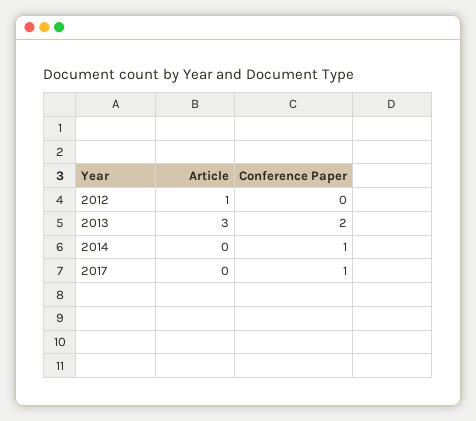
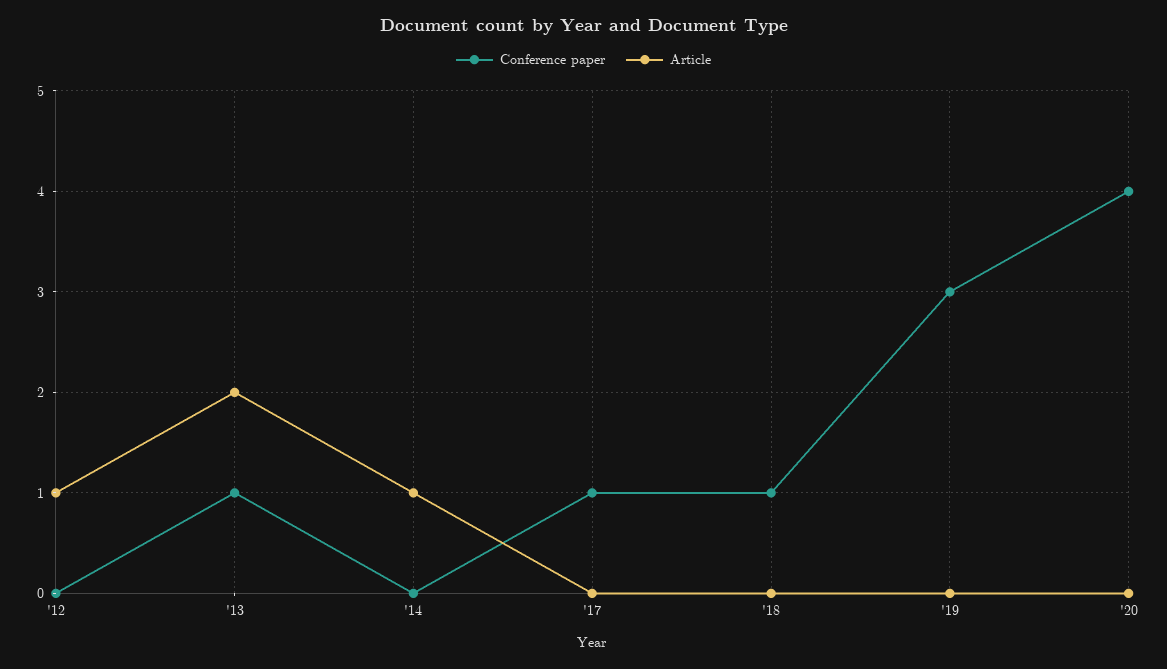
Article, 2013: 3 -> 2
Conference Paper, 2013: 2 -> 1
Article, 2014: 0 -> 1
Conference Paper, 2014: 1 -> 0
Conference Paper, '18: none -> 1
Article, '18: none -> 0
Conference Paper, '19: none -> 3
Article, '19: none -> 0
Conference Paper, '20: none -> 4
Article, '20: none -> 0

